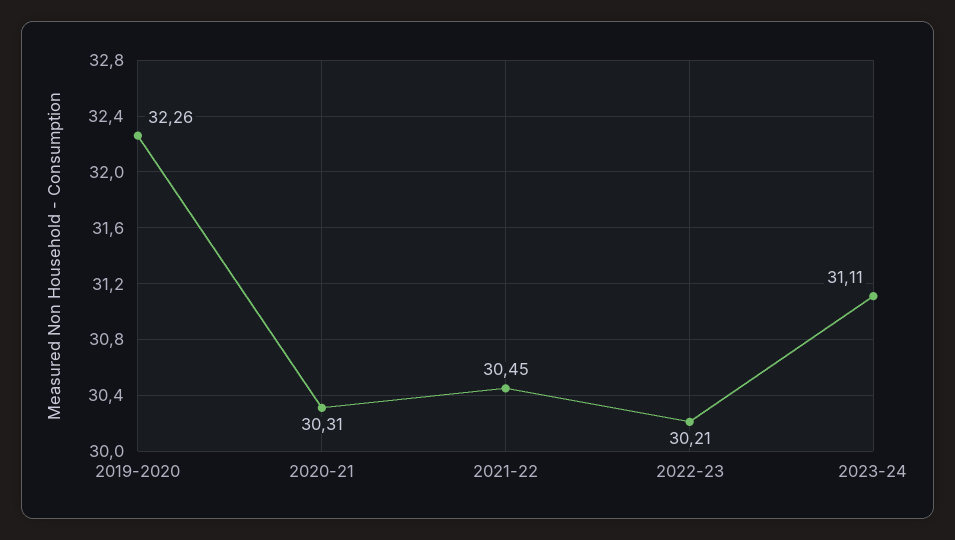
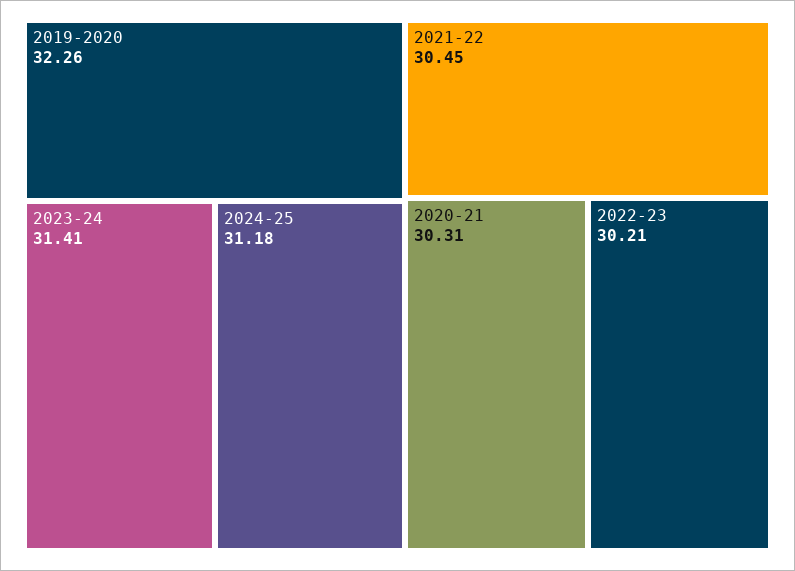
2023-24: 31.11 -> 31.41
2024-25: none -> 31.18

